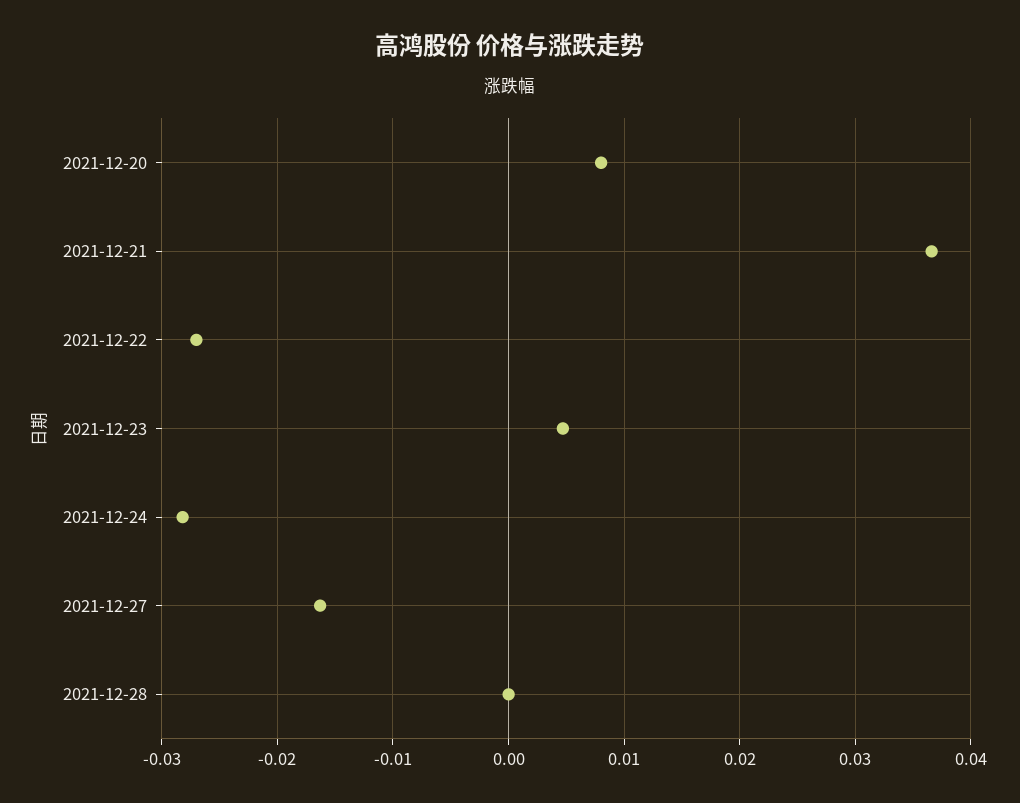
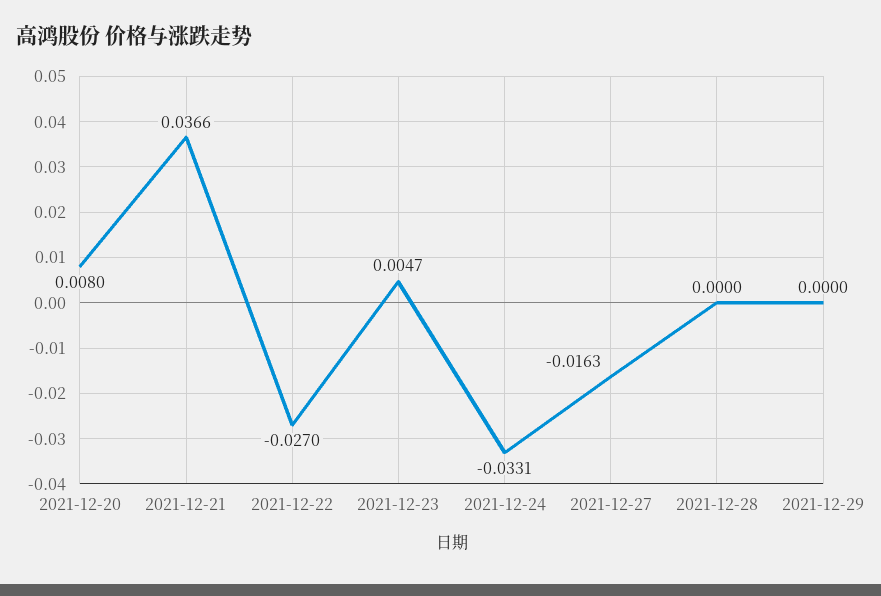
2021-12-24: -0.028 -> -0.0331
2021-12-29: none -> 0

